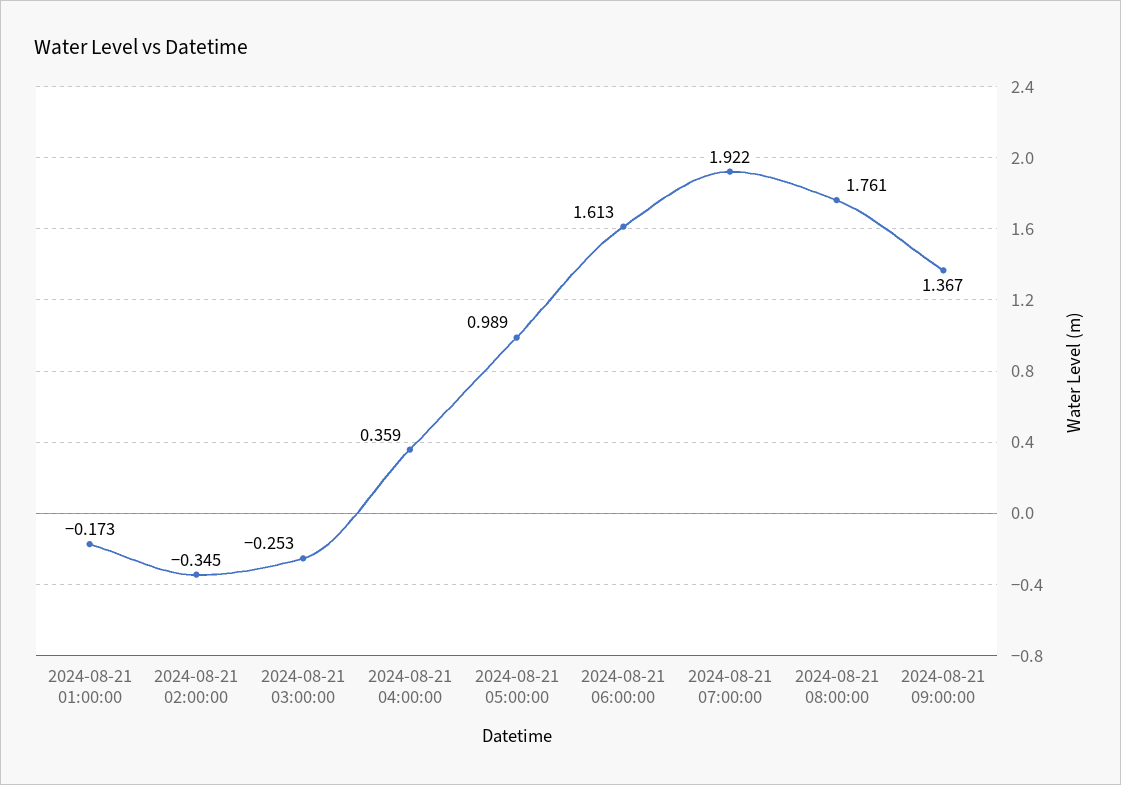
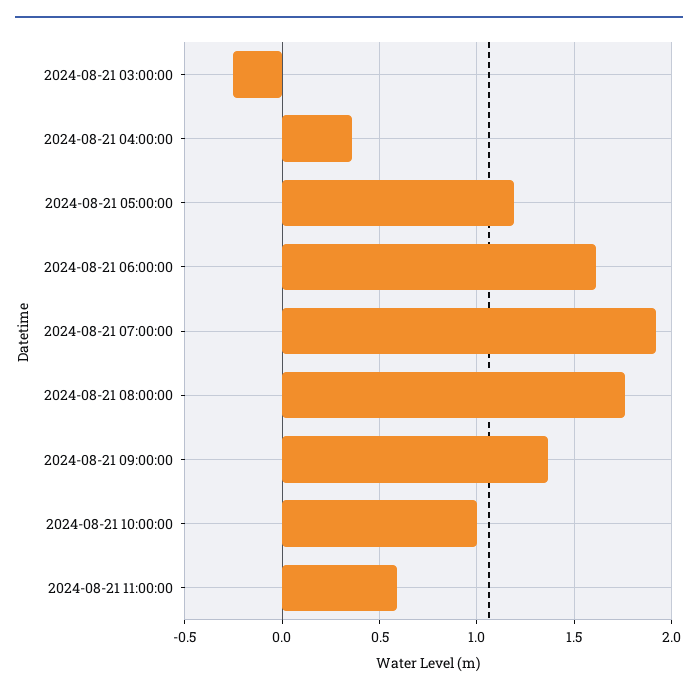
2024-08-21 01:00:00: -0.173 -> none
2024-08-21 02:00:00: -0.345 -> none
2024-08-21 05:00:00: 0.989 -> 1.2
2024-08-21 10:00:00: none -> 1
2024-08-21 11:00:00: none -> 0.6

